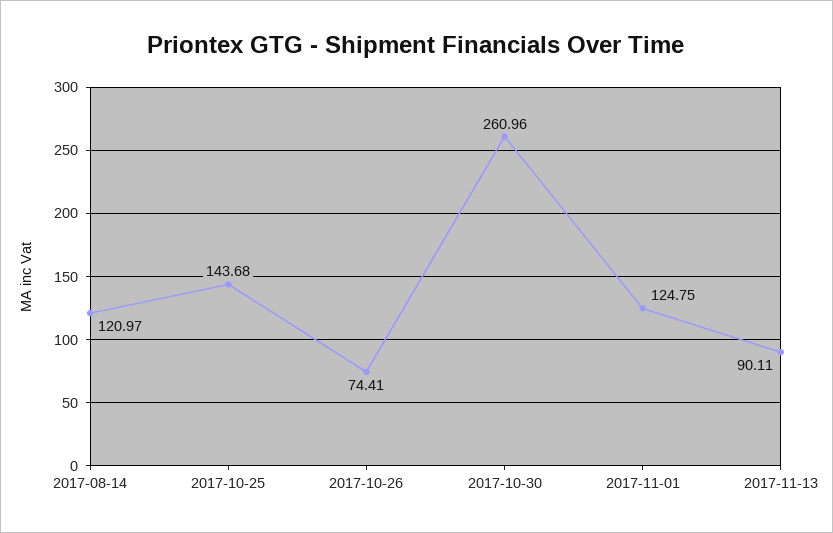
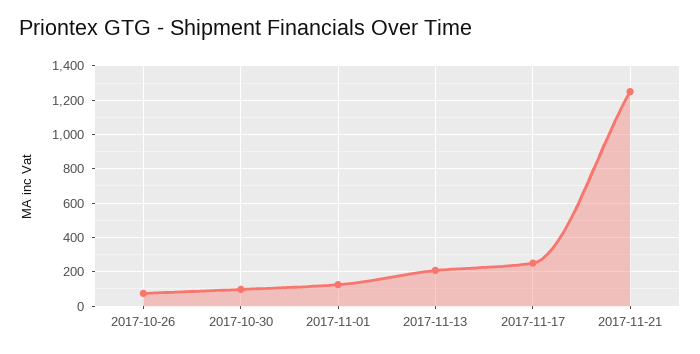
2017-08-14: 120.97 -> none
2017-10-25: 143.68 -> none
2017-10-30: 260.96 -> 100
2017-11-13: 90.11 -> 200
2017-11-17: none -> 250
2017-11-21: none -> 1250

